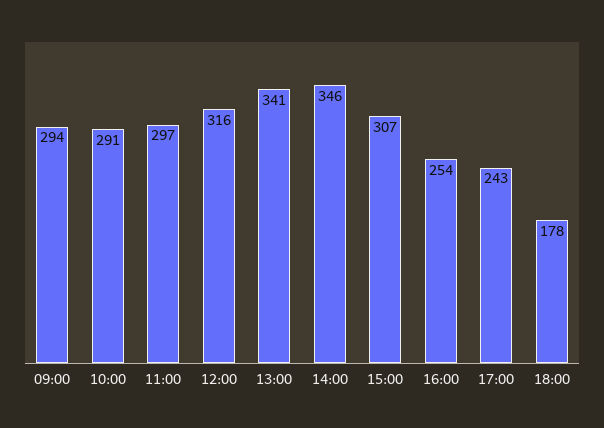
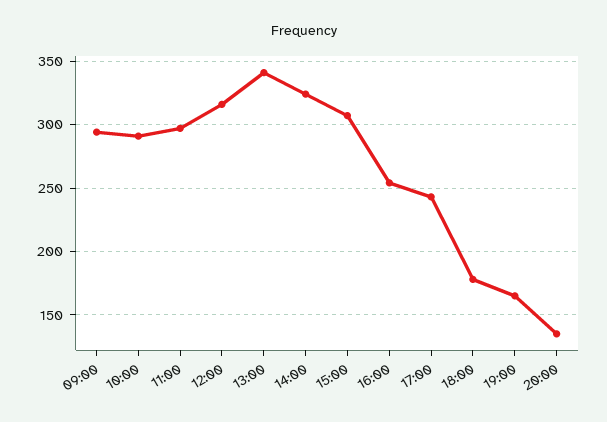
14:00: 346 -> 325
19:00: none -> 165
20:00: none -> 135

